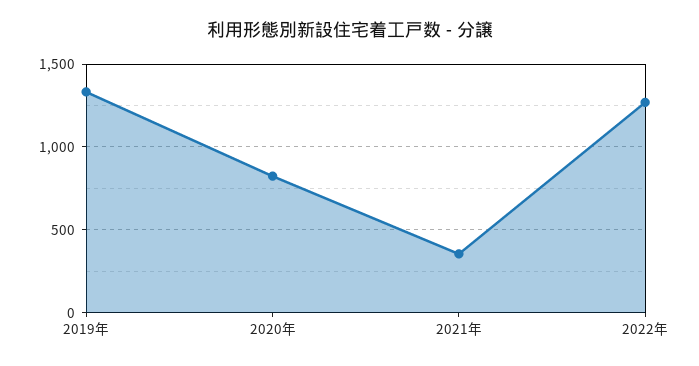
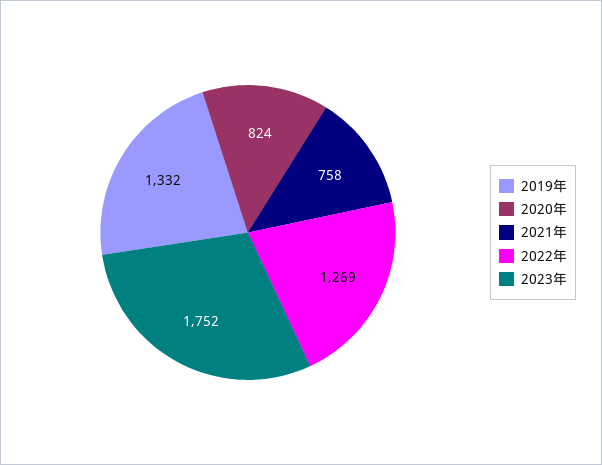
2021年: 350 -> 758
2023年: none -> 1752

